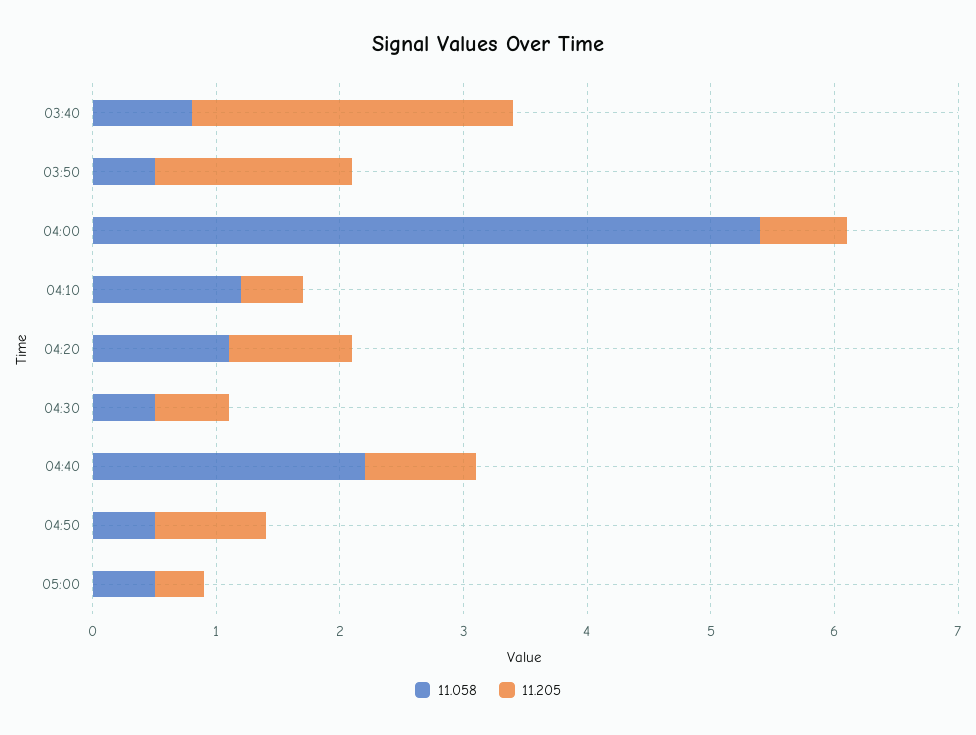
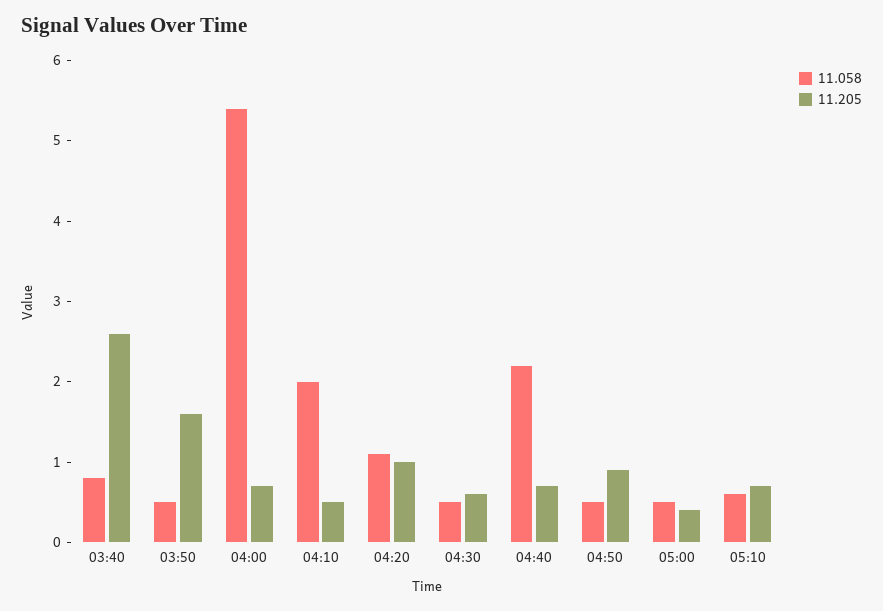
11.058, 04:10: 1.2 -> 2
11.205, 04:40: 0.9 -> 0.7
11.058, 05:10: none -> 0.6
11.205, 05:10: none -> 0.7

